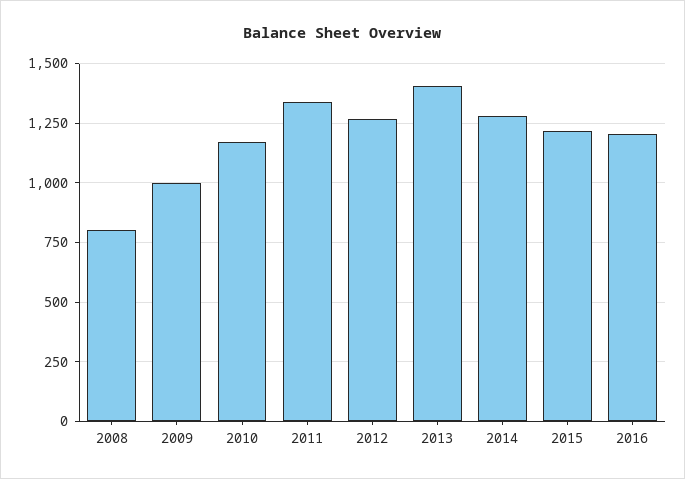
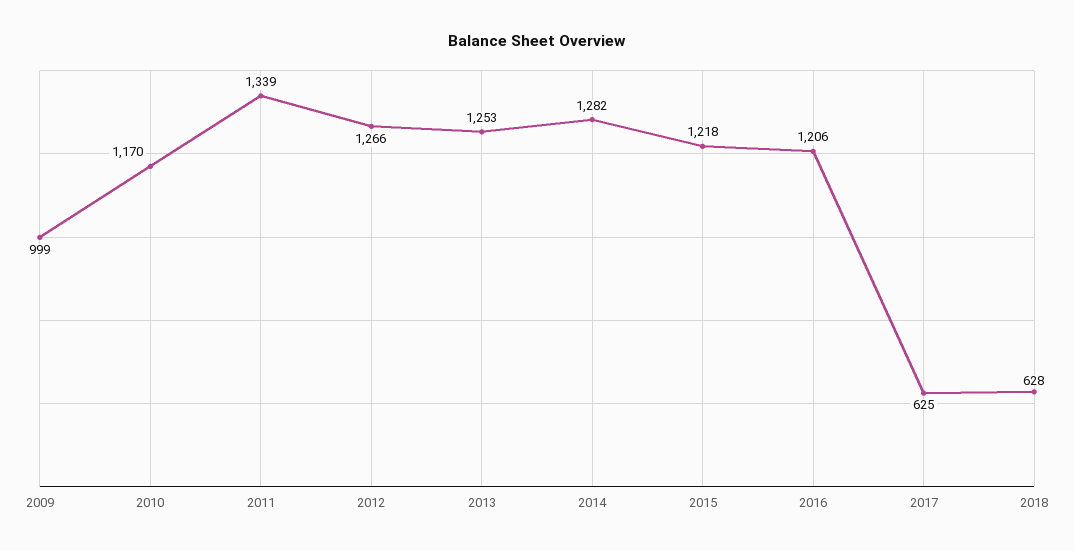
2008: 800 -> none
2013: 1400 -> 1253
2017: none -> 625
2018: none -> 628

